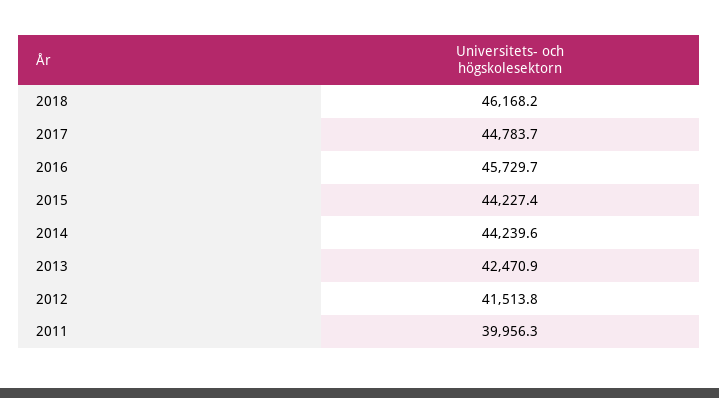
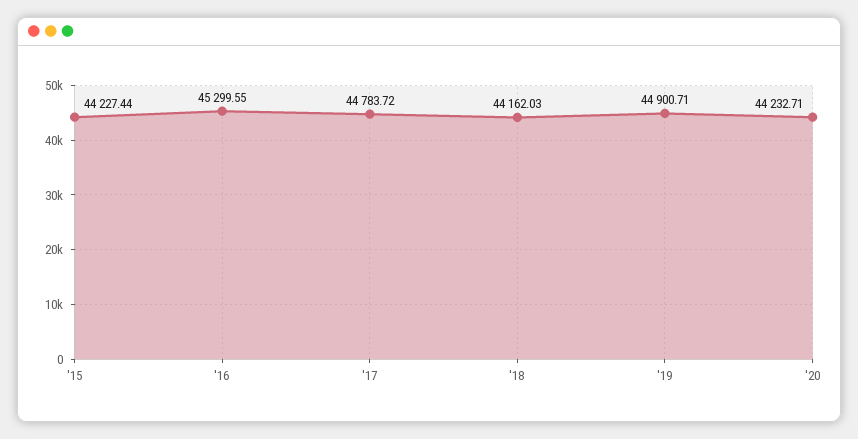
2018: 46168.2 -> 44162.03
2016: 45729.7 -> 45299.55
2014: 44239.6 -> none
2013: 42470.9 -> none
2012: 41513.8 -> none
2011: 39956.3 -> none
'19: none -> 44900.71
'20: none -> 44232.71

